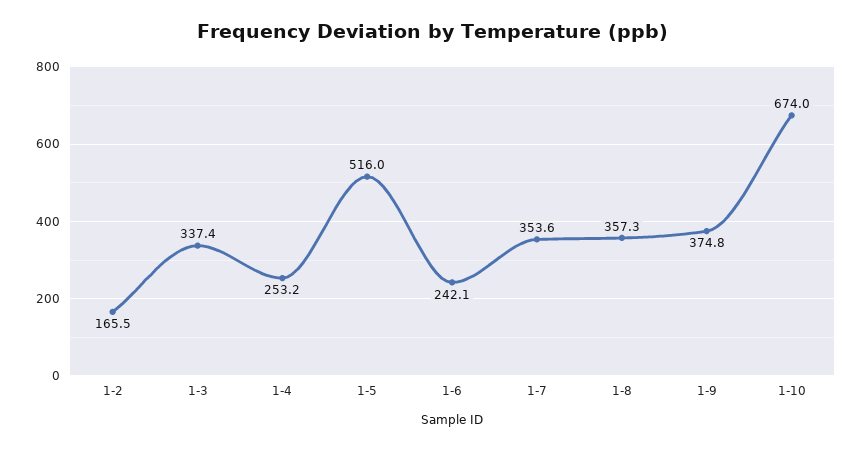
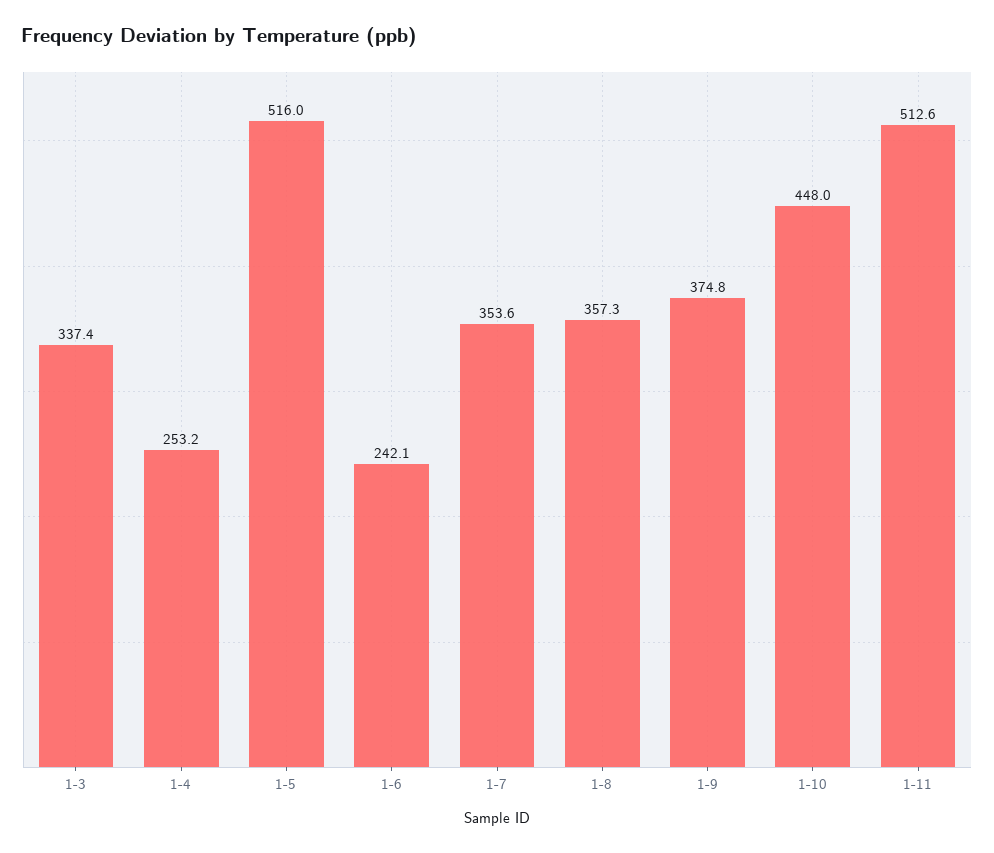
1-2: 165.5 -> none
1-10: 674 -> 448
1-11: none -> 512.6

